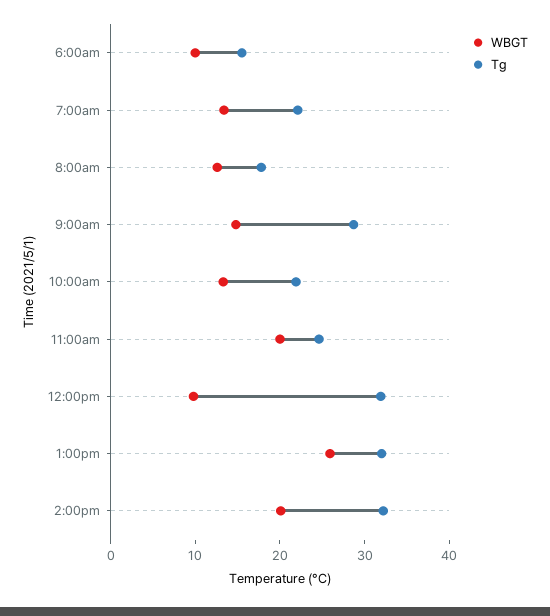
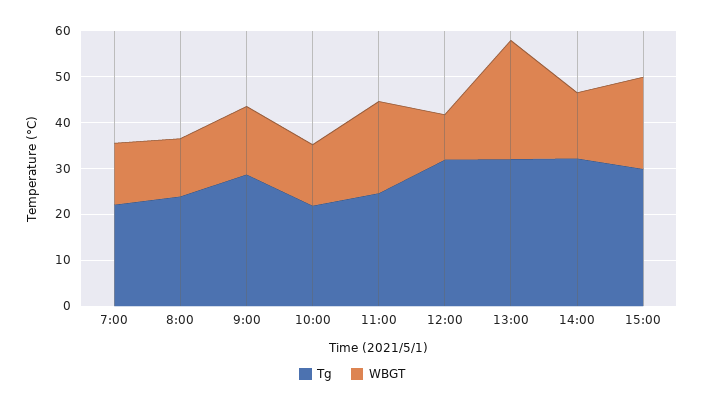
WBGT, 6:00am: 10 -> none
Tg, 6:00am: 16 -> none
Tg, 8:00am: 18 -> 24
WBGT, 2:00pm: 20 -> 14
Tg, 15:00: none -> 30
WBGT, 15:00: none -> 20

